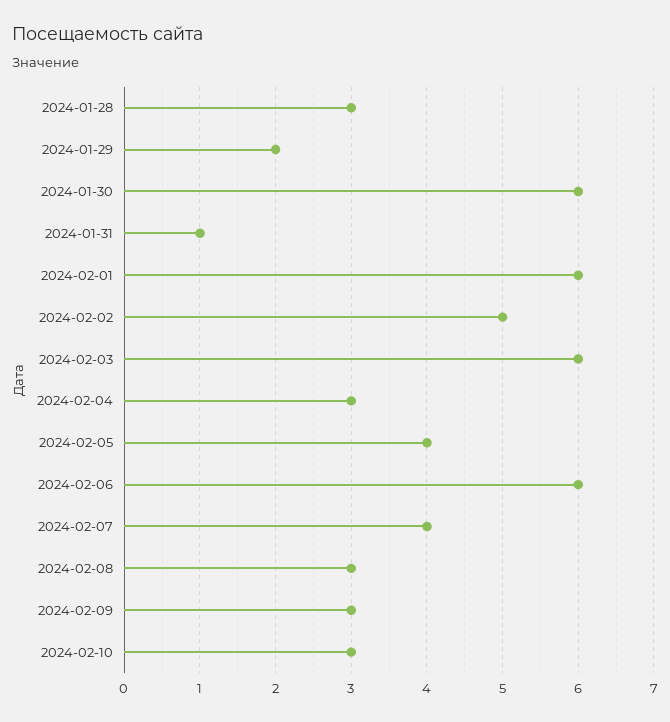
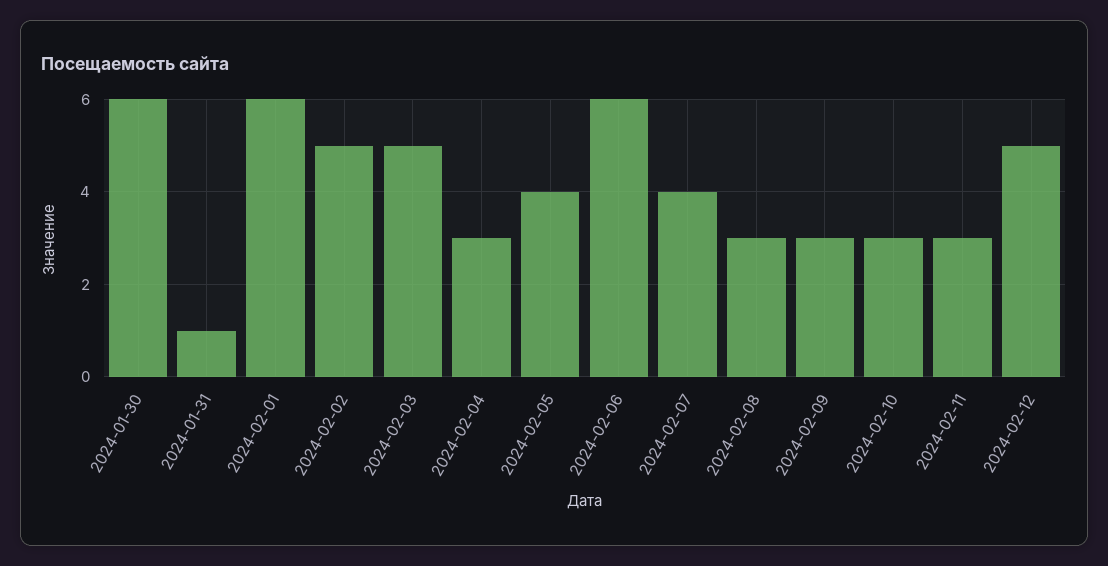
2024-01-28: 3 -> none
2024-01-29: 2 -> none
2024-02-03: 6 -> 5
2024-02-11: none -> 3
2024-02-12: none -> 5

